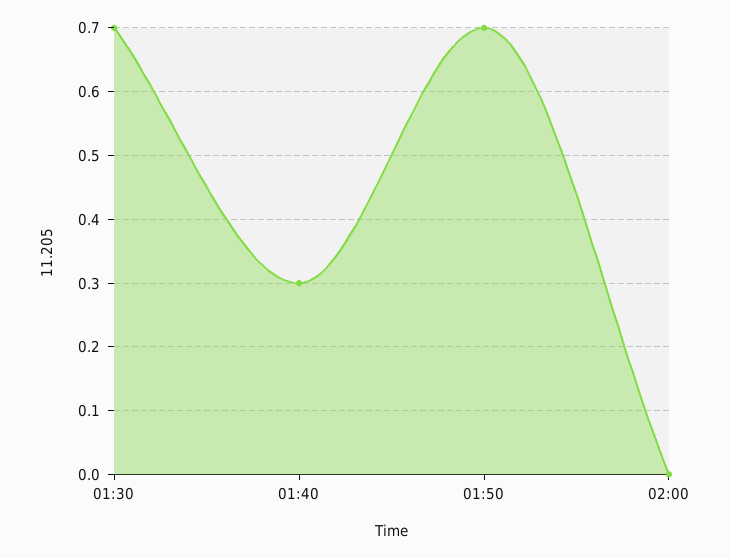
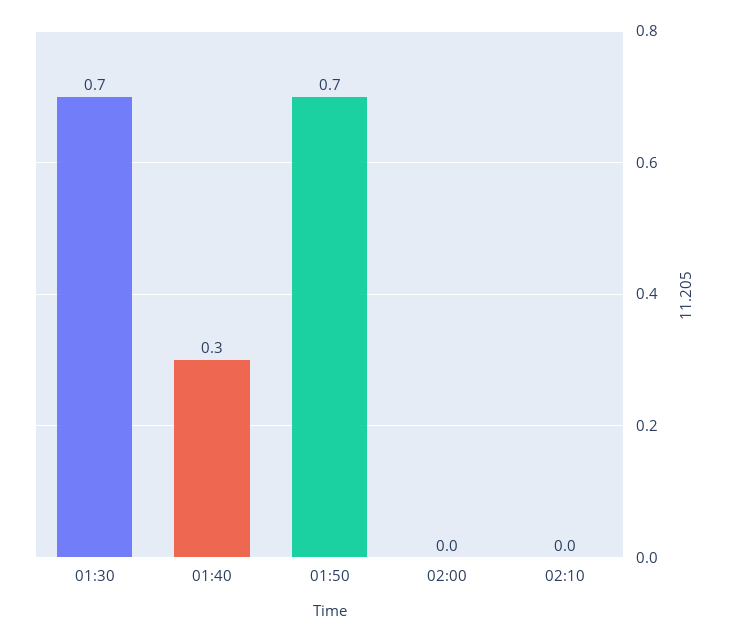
02:10: none -> 0

